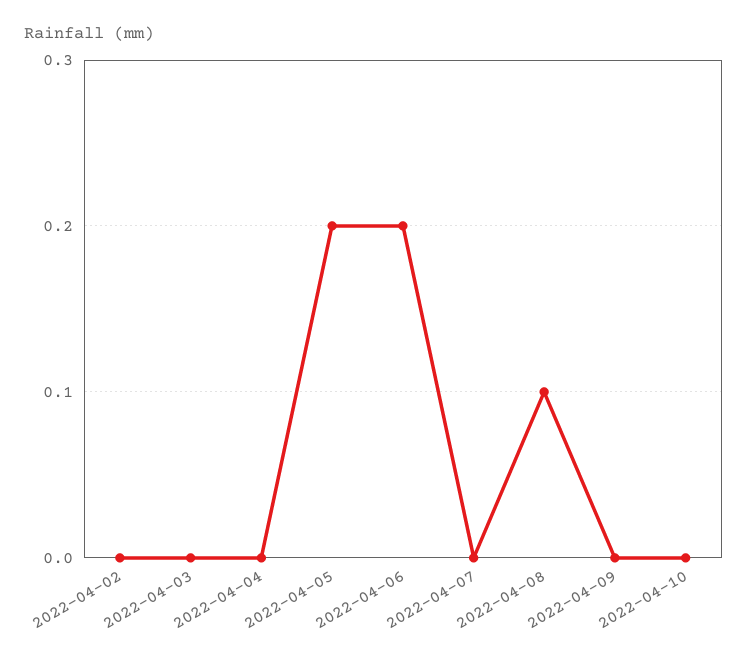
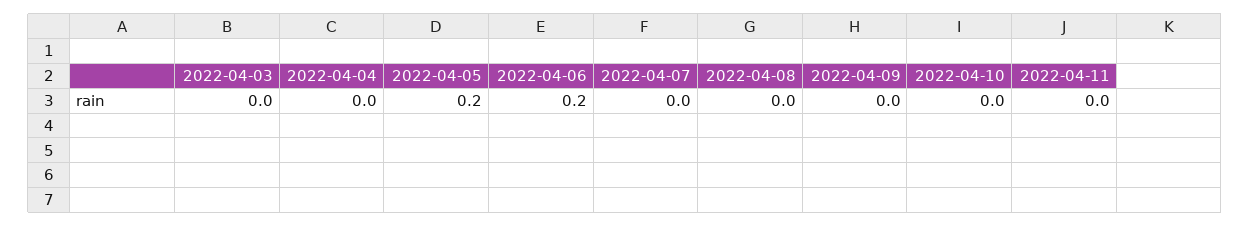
2022-04-02: 0 -> none
2022-04-08: 0.1 -> 0
2022-04-11: none -> 0

